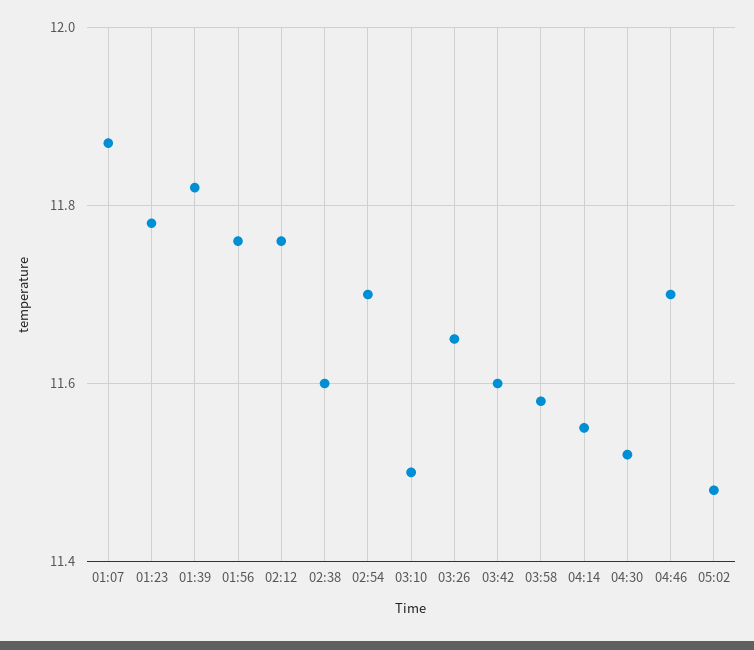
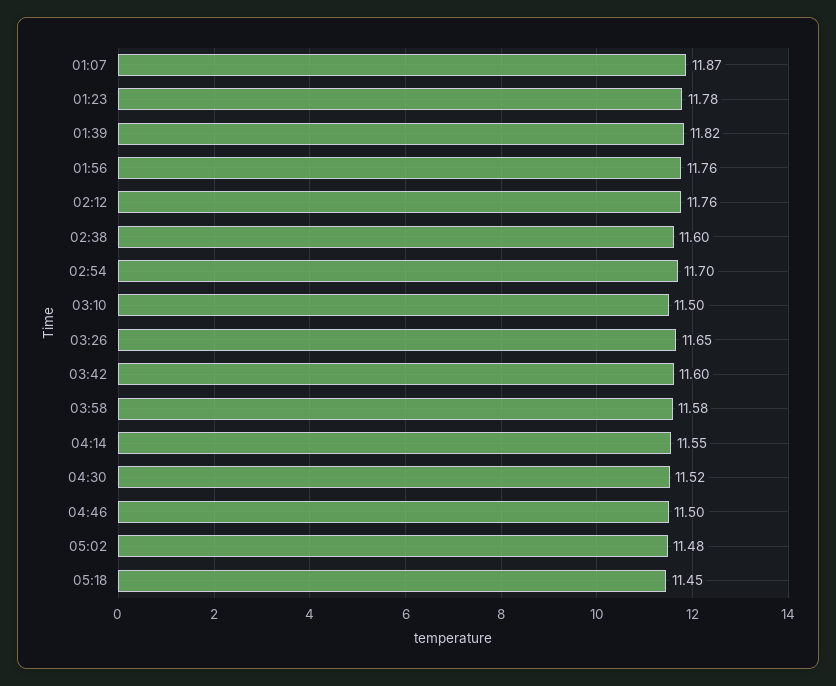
04:46: 11.7 -> 11.5
05:18: none -> 11.45

